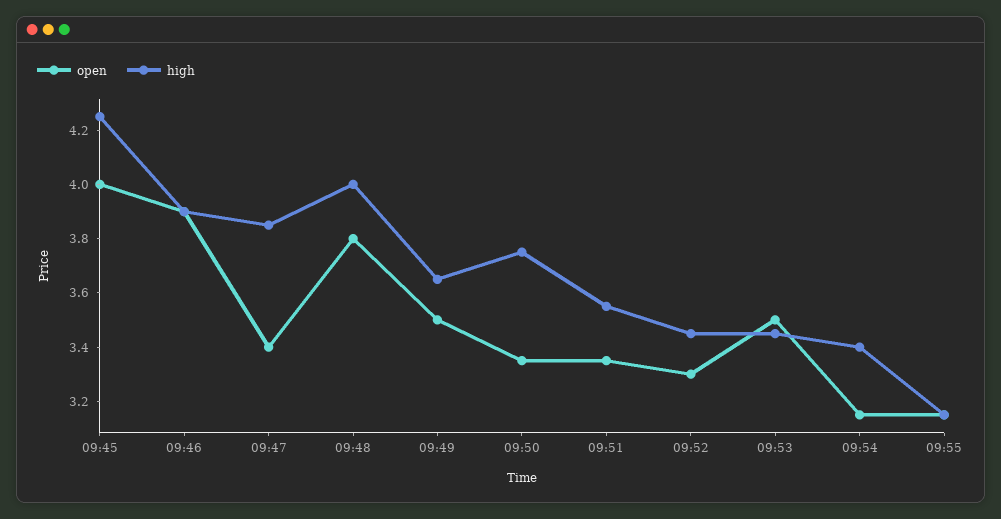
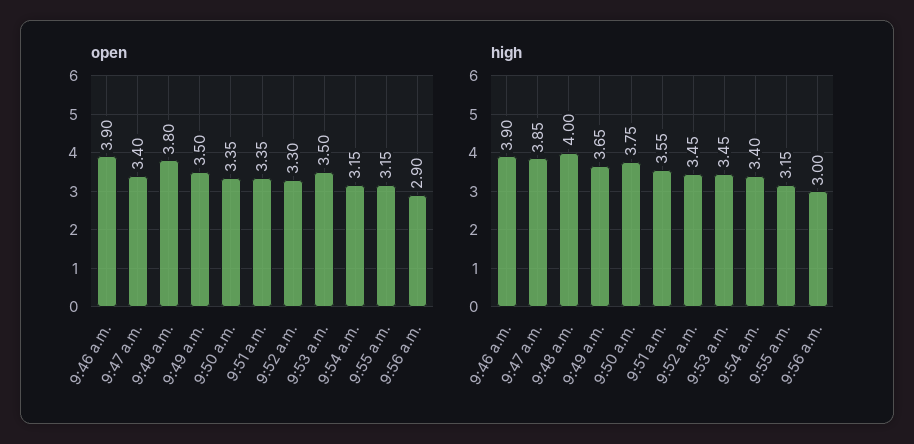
open, 09:45: 4 -> none
high, 09:45: 4.25 -> none
open, 9:56 a.m.: none -> 2.9
high, 9:56 a.m.: none -> 3

